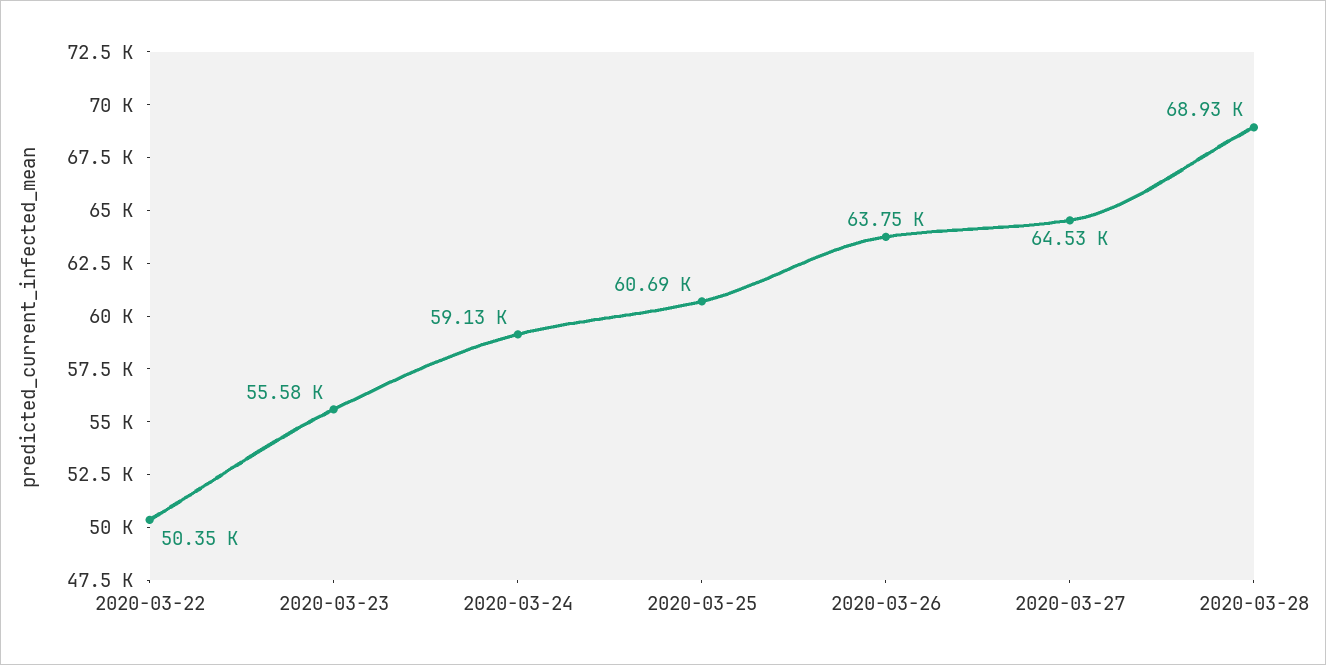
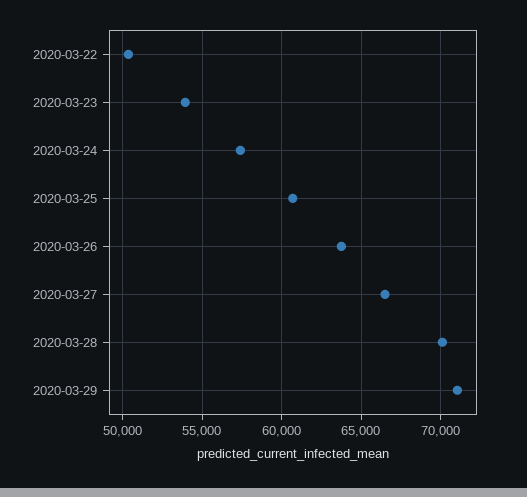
2020-03-23: 55580 -> 54000
2020-03-24: 59130 -> 57500
2020-03-27: 64530 -> 66500
2020-03-28: 68930 -> 70000
2020-03-29: none -> 71000

